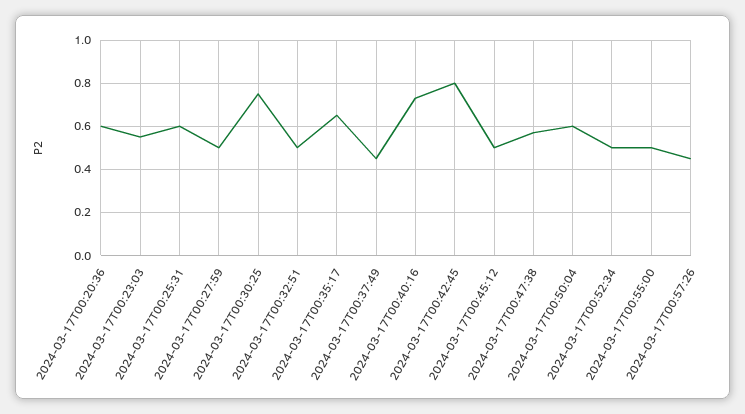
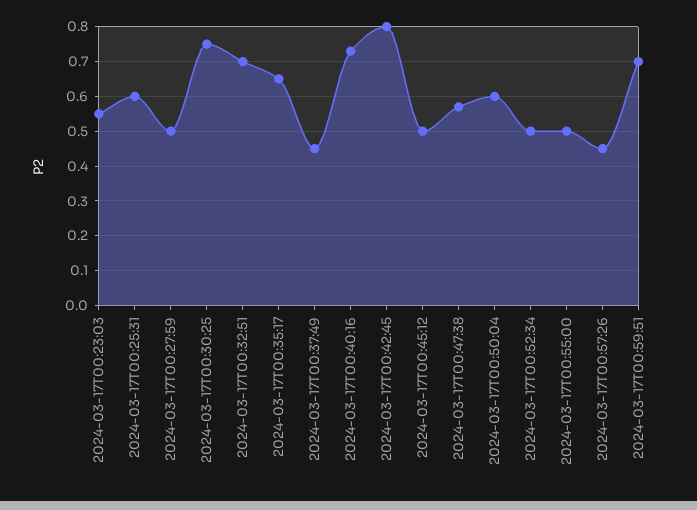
2024-03-17T00:20:36: 0.6 -> none
2024-03-17T00:32:51: 0.5 -> 0.7
2024-03-17T00:59:51: none -> 0.7

